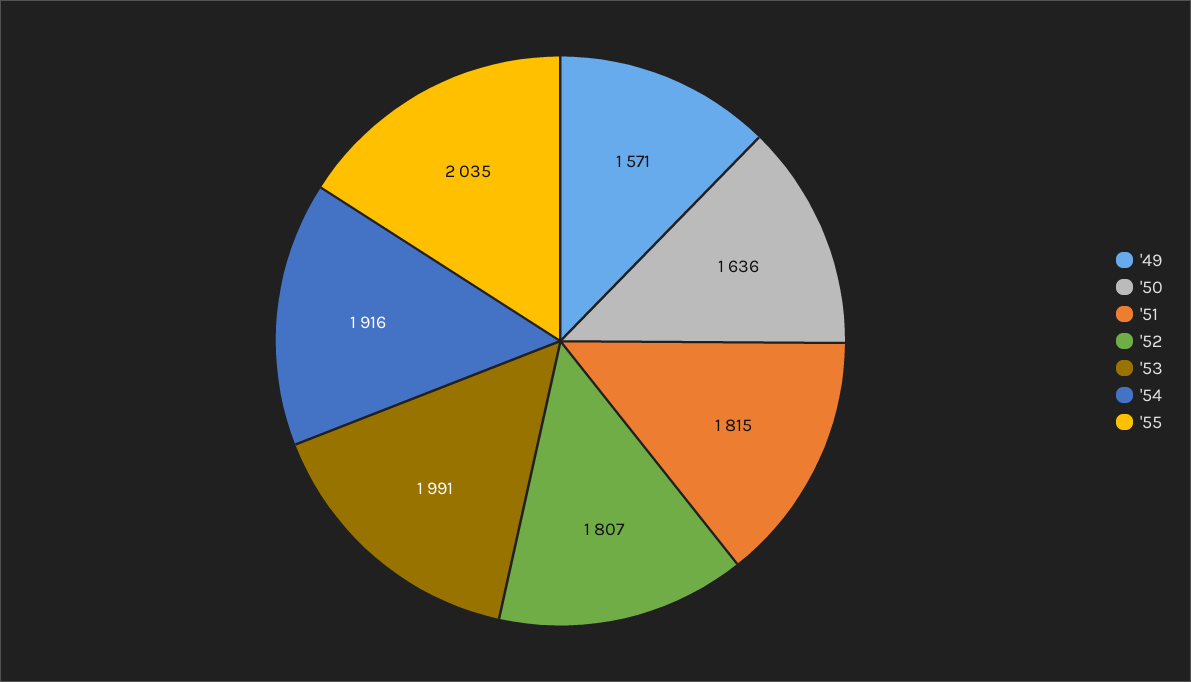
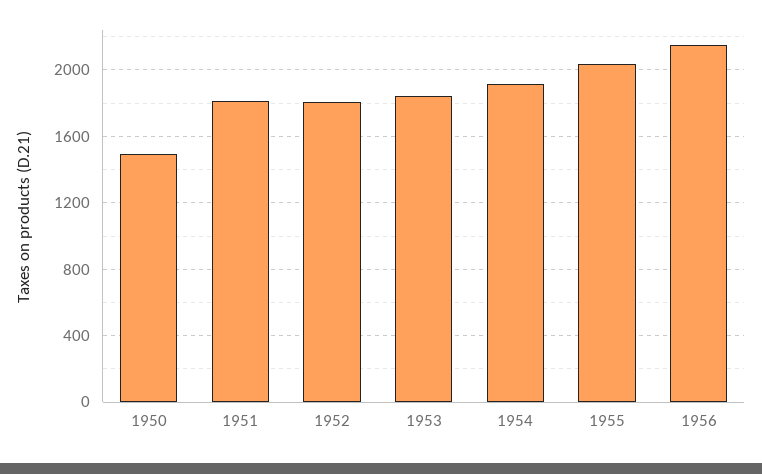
'49: 1571 -> none
'50: 1636 -> 1500
'53: 1991 -> 1850
1956: none -> 2150

